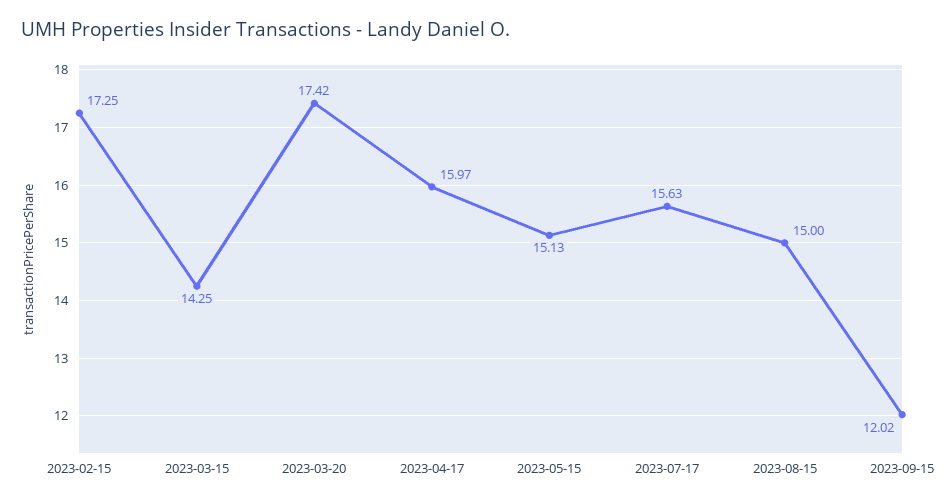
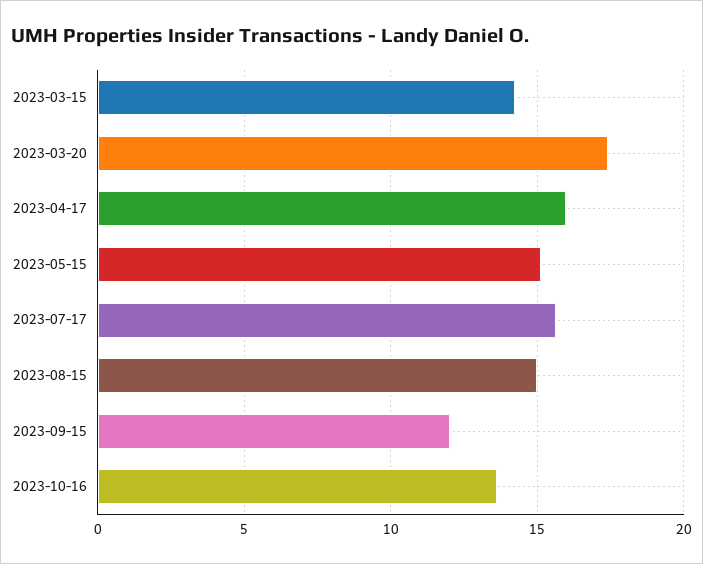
2023-02-15: 17.25 -> none
2023-10-16: none -> 13.5

